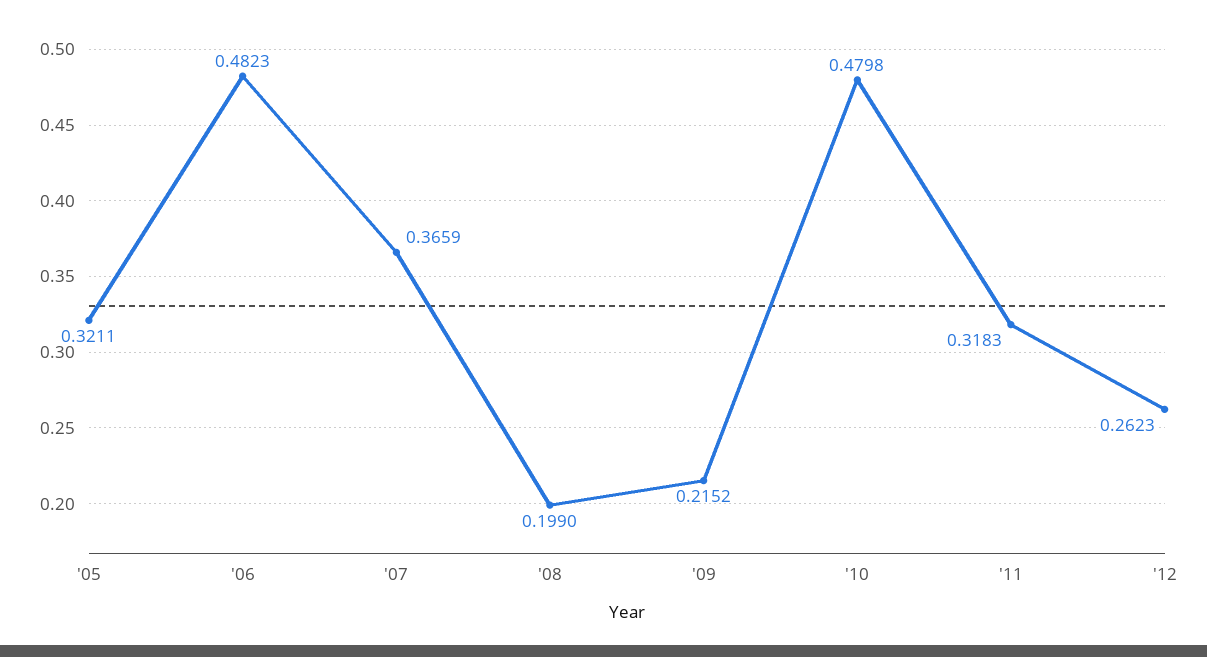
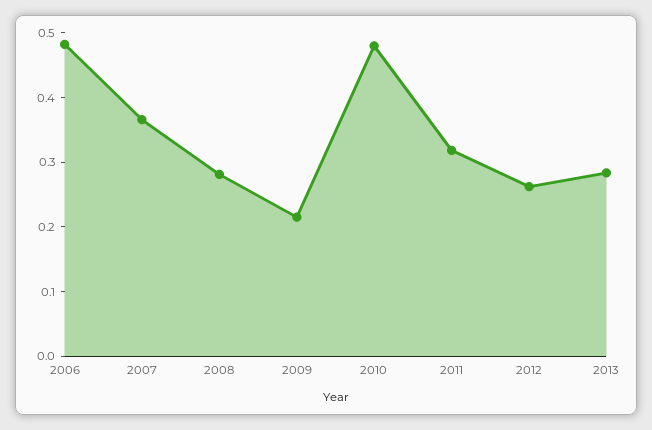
'05: 0.3211 -> none
'08: 0.199 -> 0.28
2013: none -> 0.28

